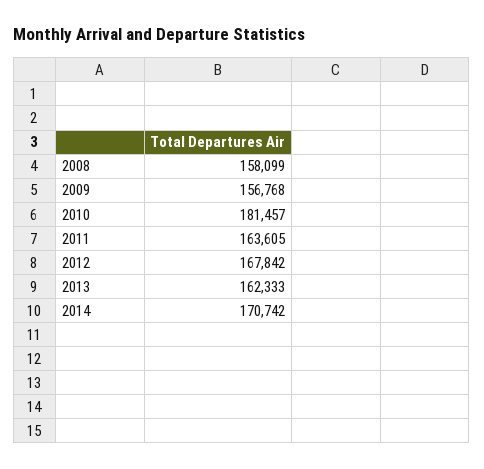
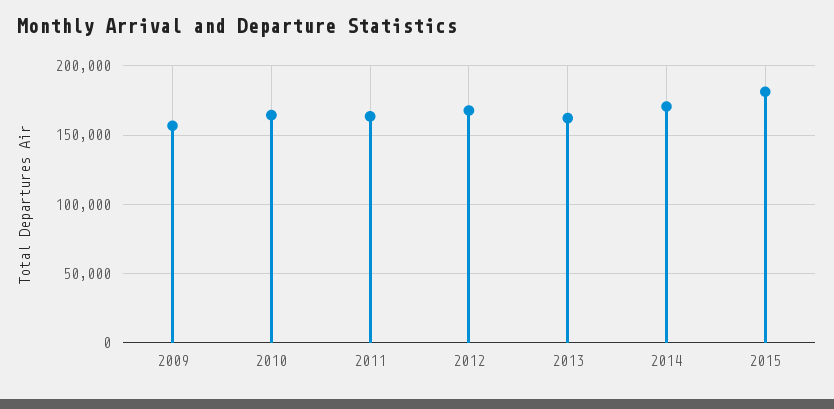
2008: 158099 -> none
2010: 181457 -> 165000
2015: none -> 180000

